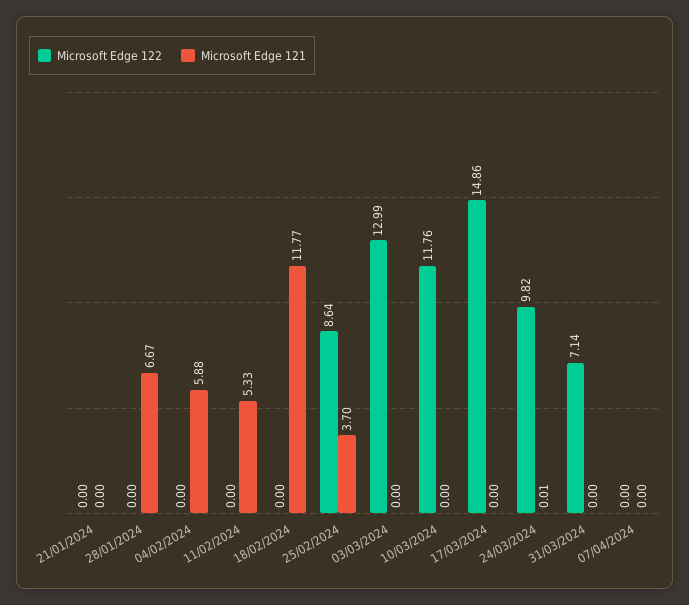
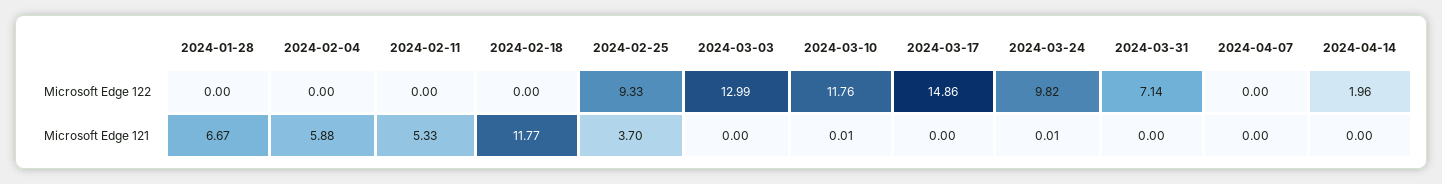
Microsoft Edge 122, 21/01/2024: 0 -> none
Microsoft Edge 121, 21/01/2024: 0 -> none
Microsoft Edge 122, 25/02/2024: 8.64 -> 9.33
Microsoft Edge 121, 10/03/2024: 0 -> 0.01
Microsoft Edge 122, 2024-04-14: none -> 1.96
Microsoft Edge 121, 2024-04-14: none -> 0

